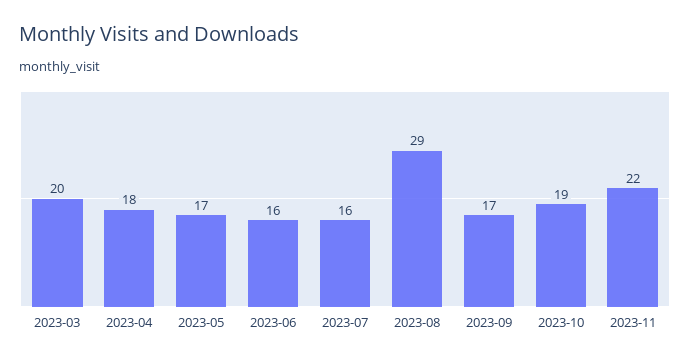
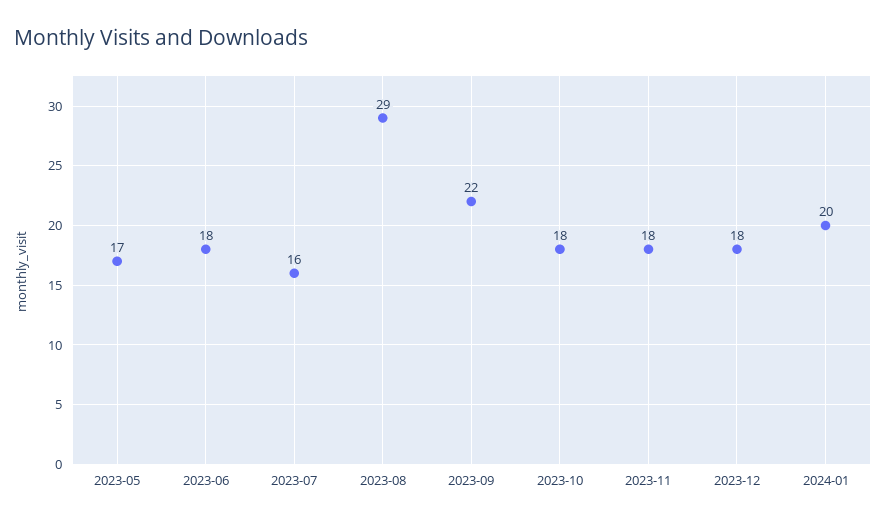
2023-03: 20 -> none
2023-04: 18 -> none
2023-06: 16 -> 18
2023-09: 17 -> 22
2023-10: 19 -> 18
2023-11: 22 -> 18
2023-12: none -> 18
2024-01: none -> 20

